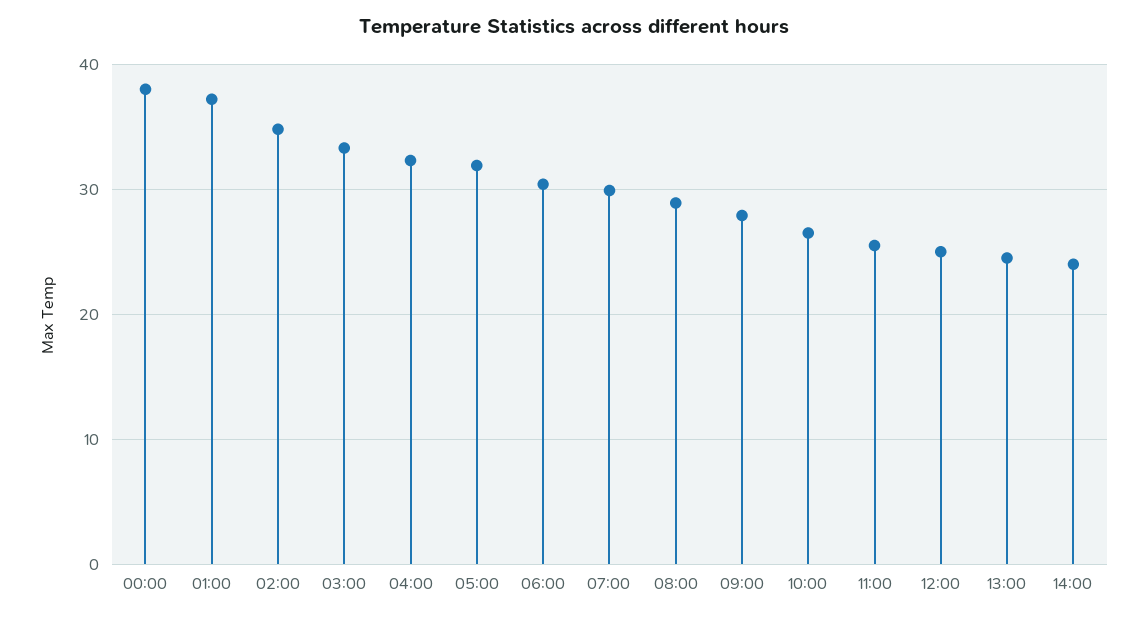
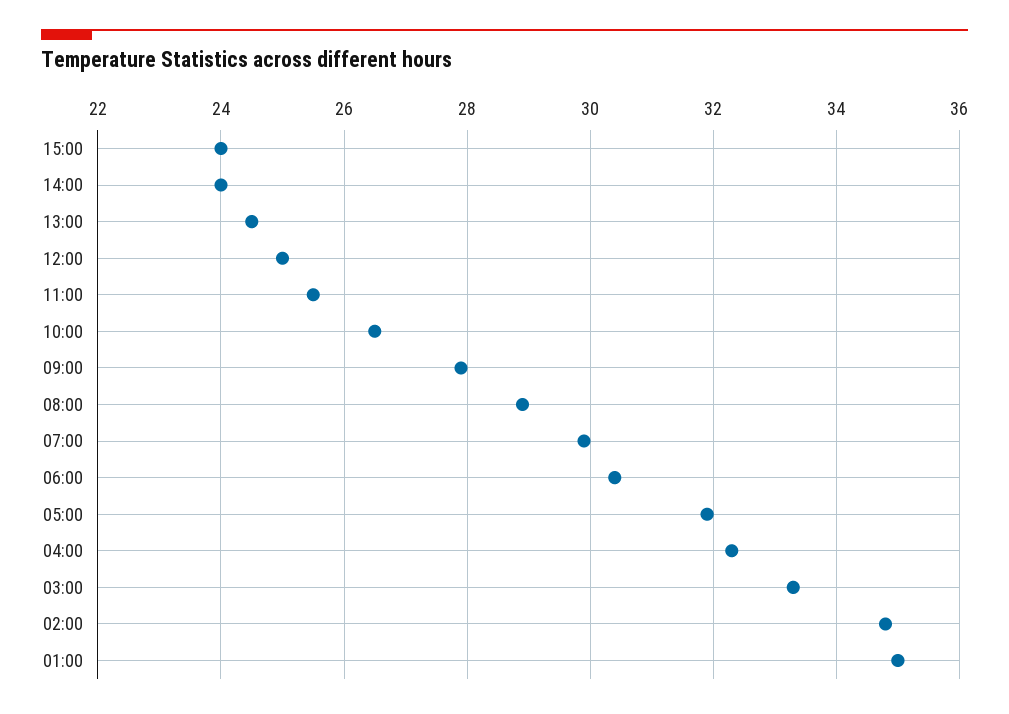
00:00: 38 -> none
01:00: 37 -> 35
15:00: none -> 24

